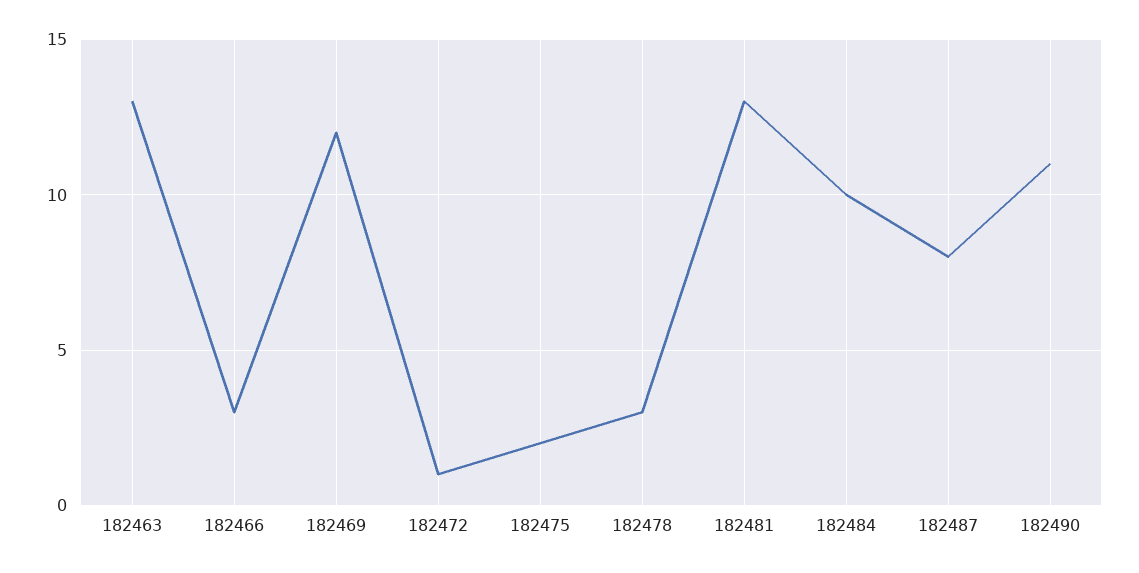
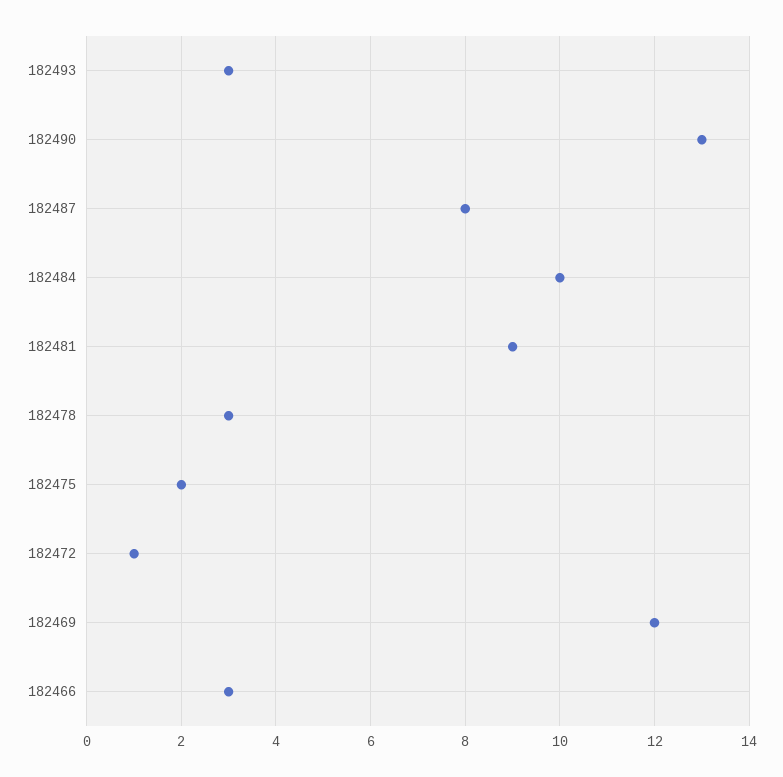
182463: 13 -> none
182481: 13 -> 9
182490: 11 -> 13
182493: none -> 3

